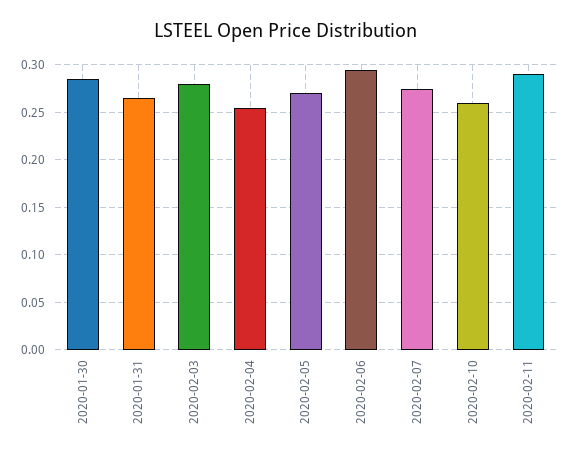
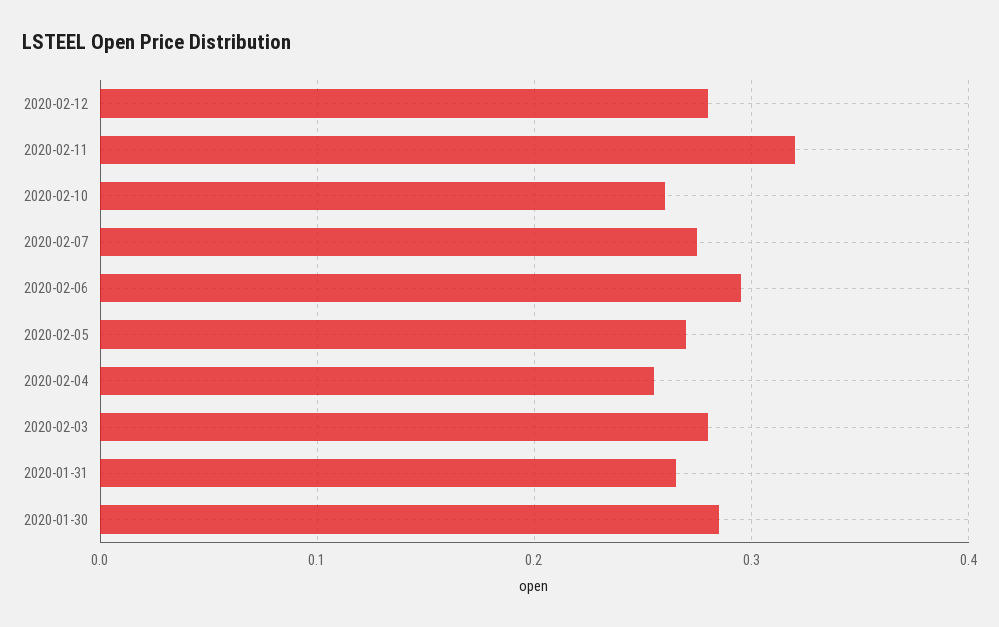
2020-02-11: 0.29 -> 0.32
2020-02-12: none -> 0.28

